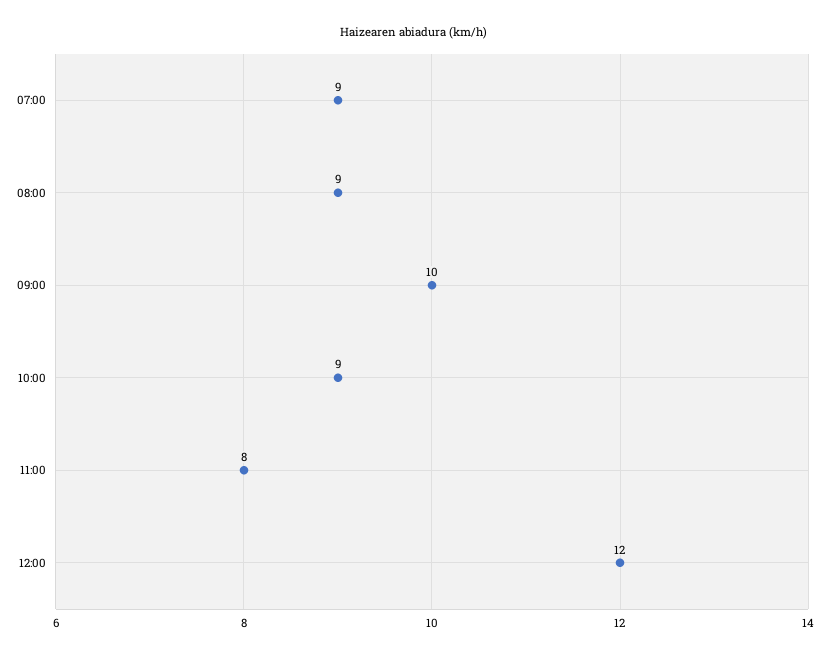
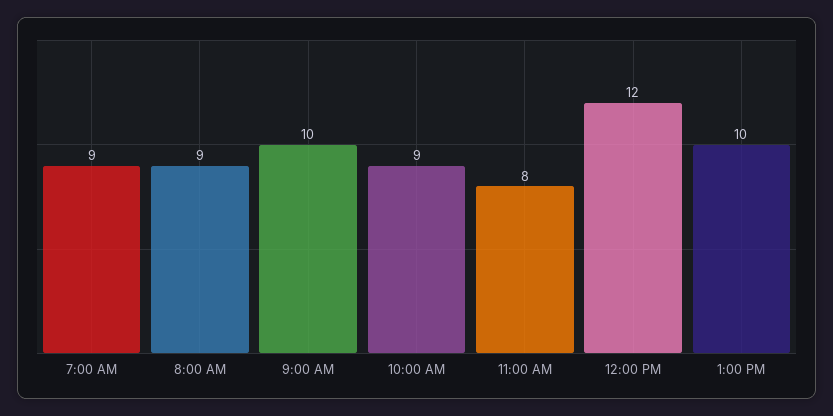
1:00 PM: none -> 10

